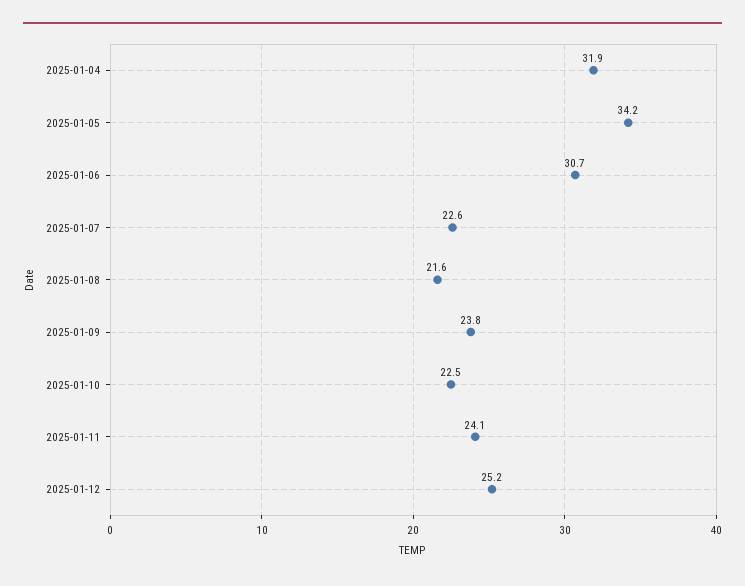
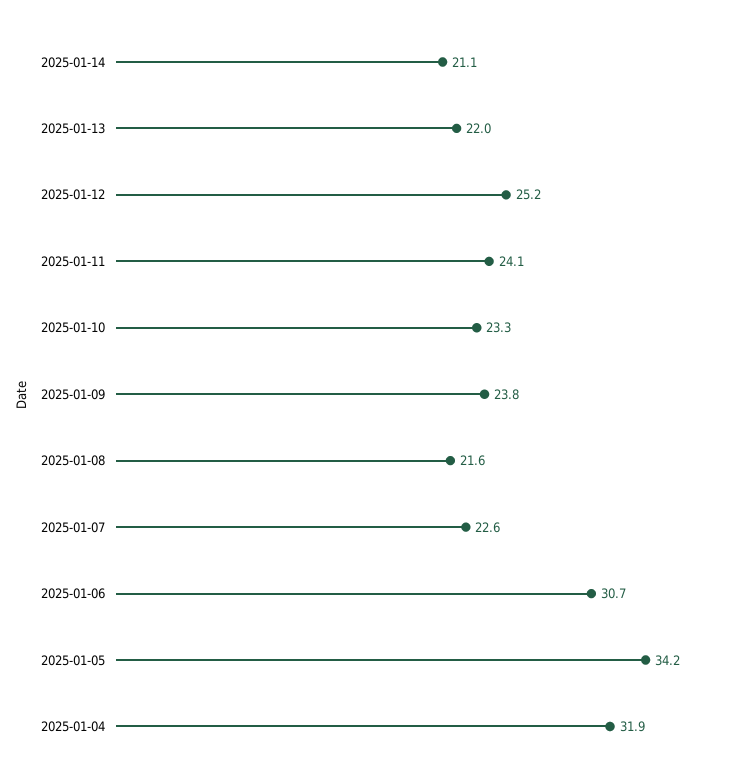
2025-01-10: 22.5 -> 23.3
2025-01-14: none -> 21.1
2025-01-13: none -> 22

